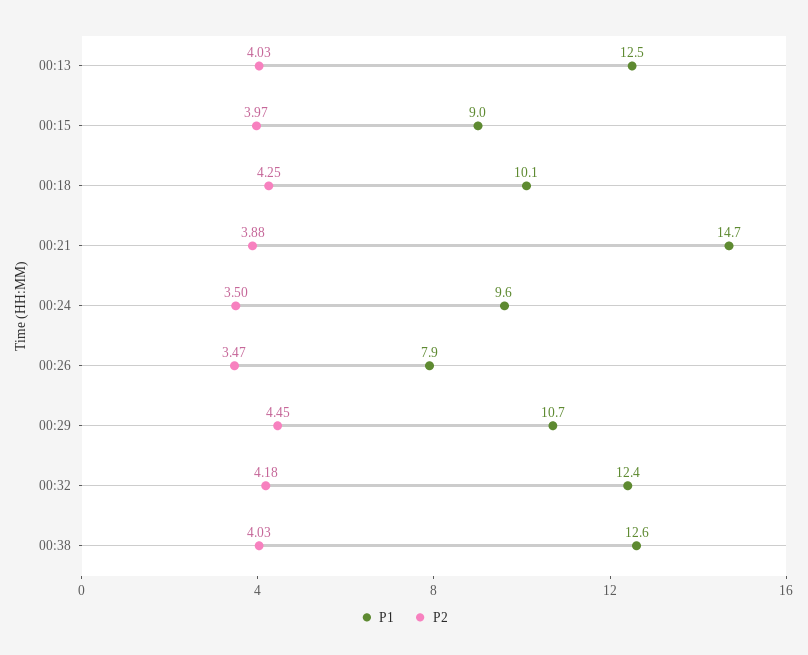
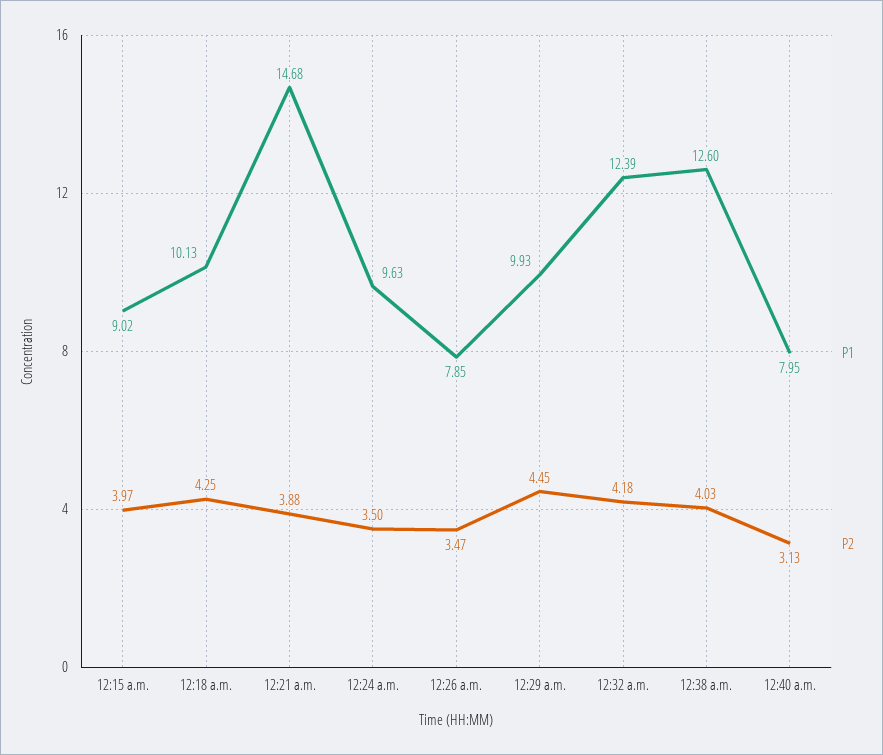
P1, 00:13: 12.5 -> none
P2, 00:13: 4.03 -> none
P1, 00:29: 10.7 -> 9.93
P1, 12:40 a.m.: none -> 7.95
P2, 12:40 a.m.: none -> 3.13

